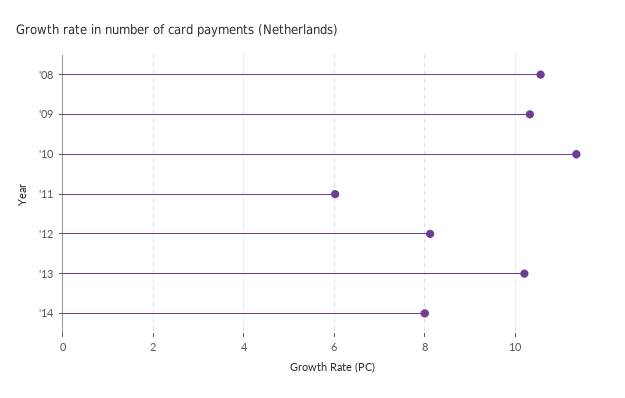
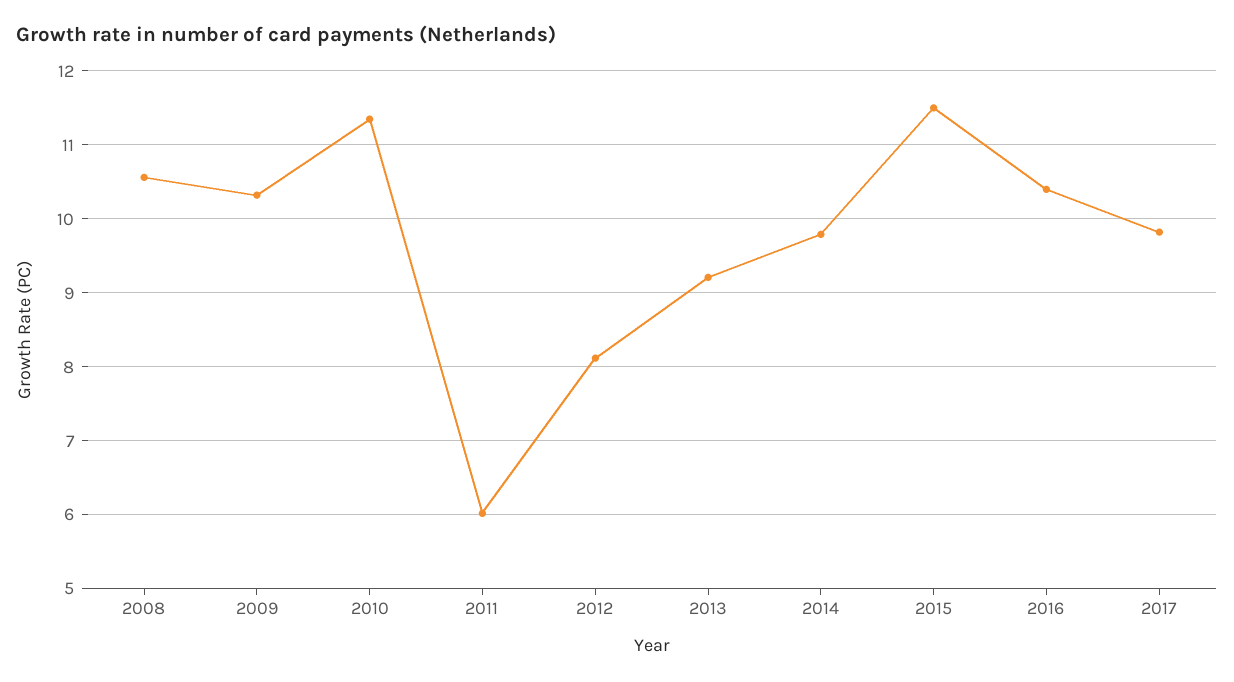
'13: 10.2 -> 9.2
'14: 8 -> 9.8
2015: none -> 11.5
2016: none -> 10.4
2017: none -> 9.8

